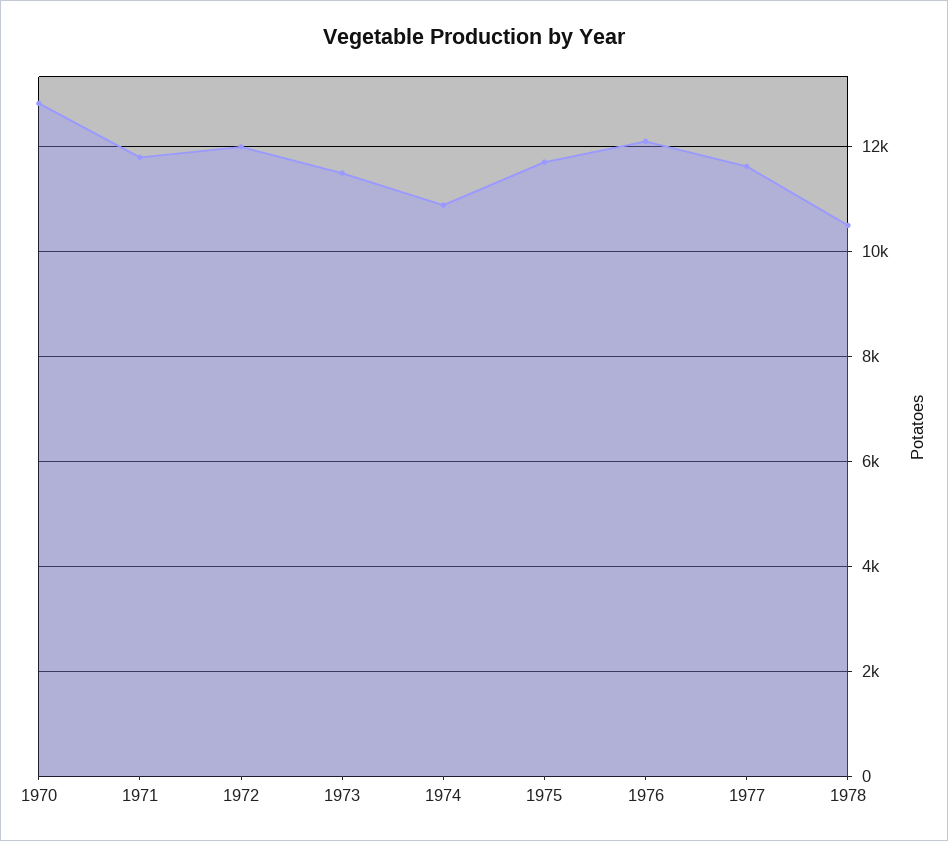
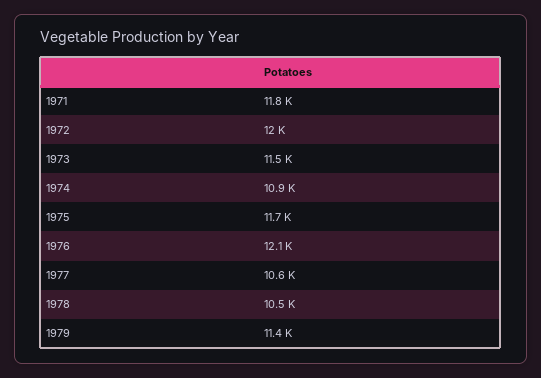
1970: 12800 -> none
1977: 11600 -> 10600
1979: none -> 11400

